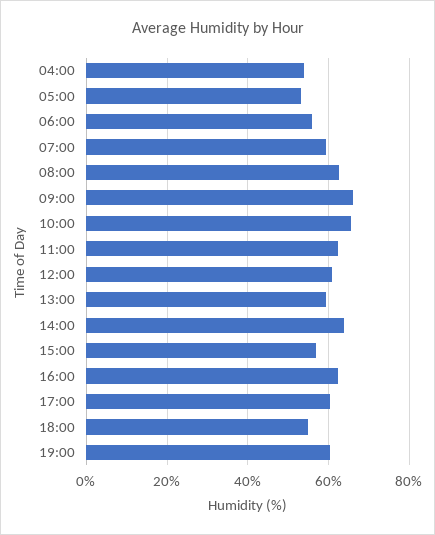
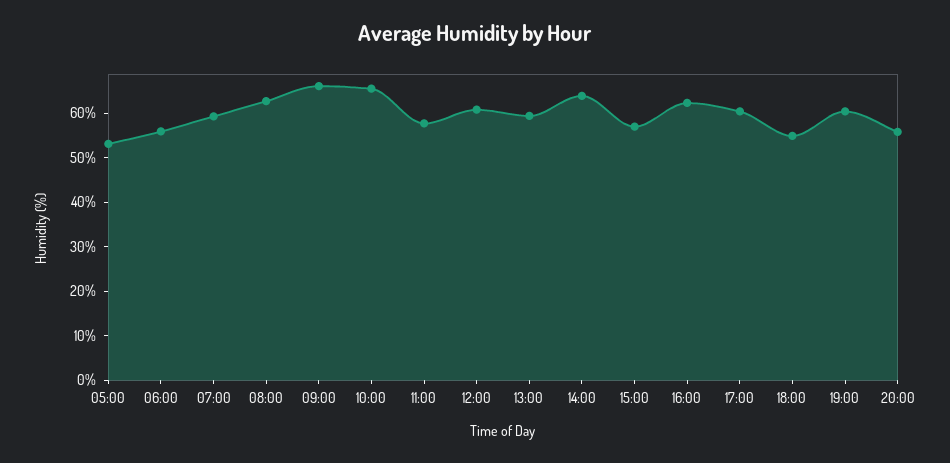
04:00: 54 -> none
11:00: 62 -> 58
20:00: none -> 56

